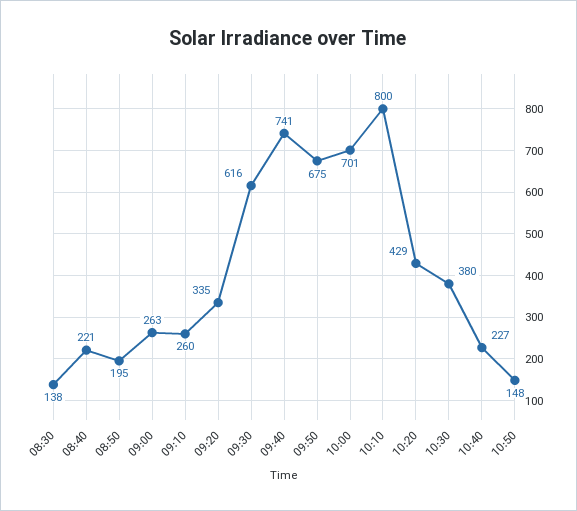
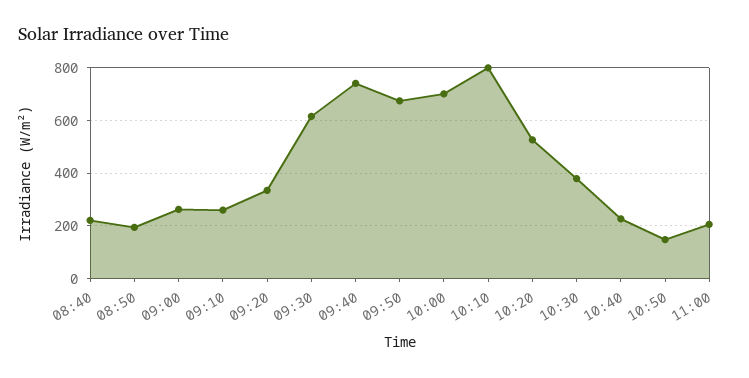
08:30: 138 -> none
10:20: 429 -> 525
11:00: none -> 200

